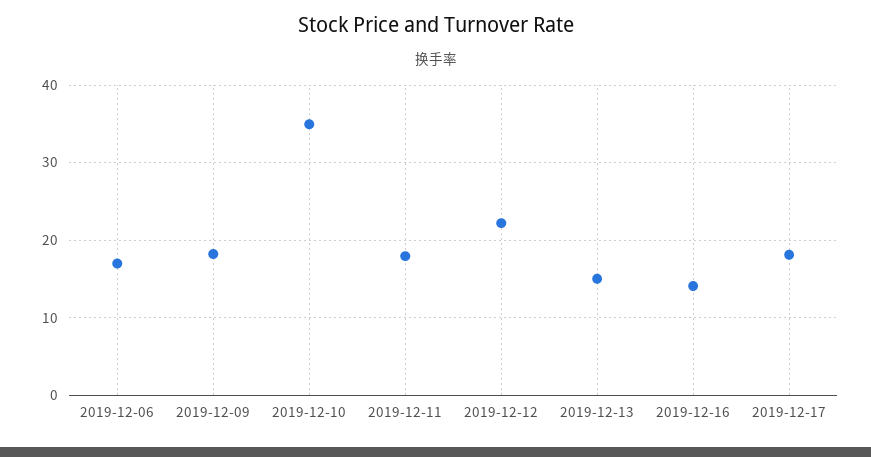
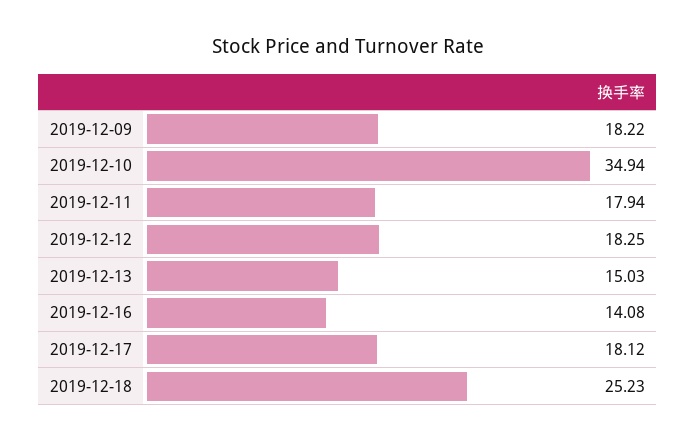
2019-12-06: 17 -> none
2019-12-12: 22 -> 18.25
2019-12-18: none -> 25.23

